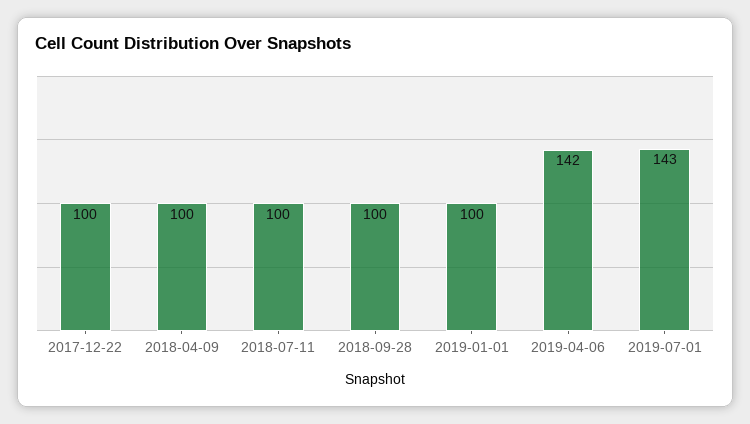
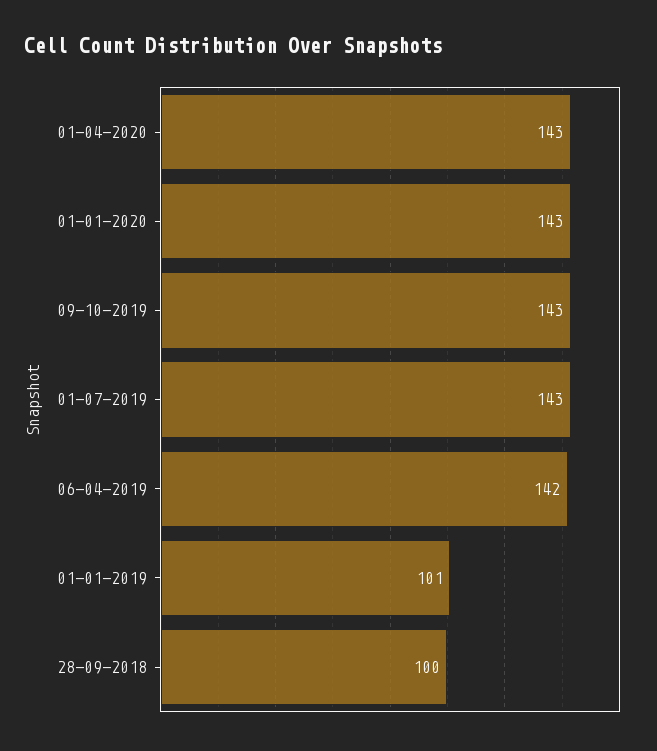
2017-12-22: 100 -> none
2018-04-09: 100 -> none
2018-07-11: 100 -> none
2019-01-01: 100 -> 101
01-04-2020: none -> 143
01-01-2020: none -> 143
09-10-2019: none -> 143

